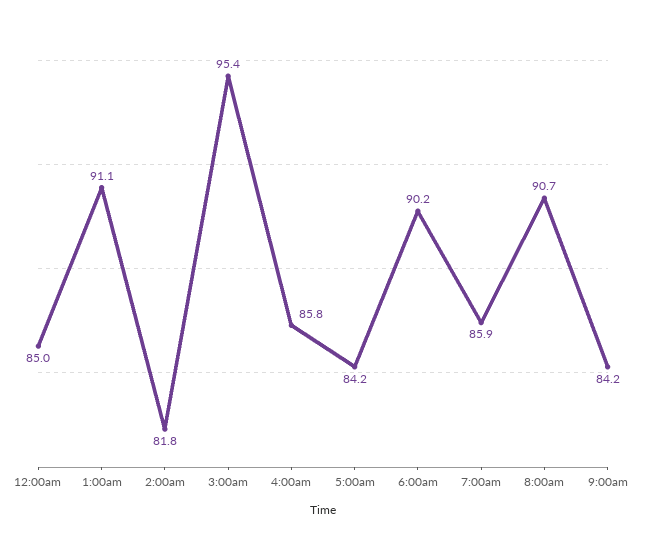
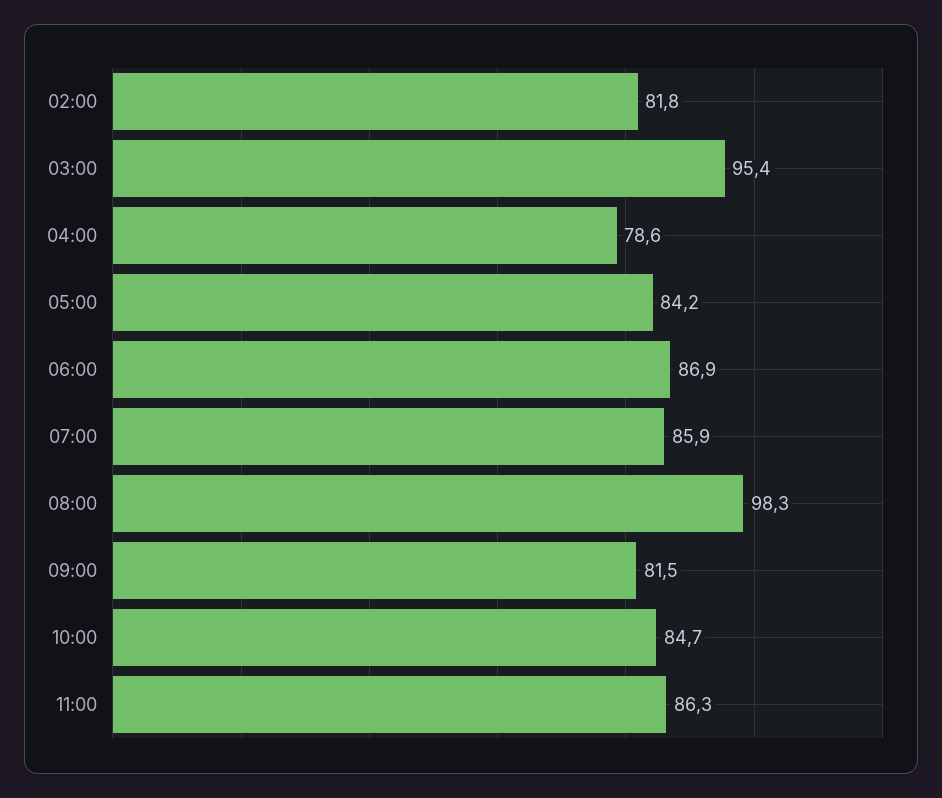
12:00am: 85 -> none
1:00am: 91.1 -> none
4:00am: 85.8 -> 78.6
6:00am: 90.2 -> 86.9
8:00am: 90.7 -> 98.3
9:00am: 84.2 -> 81.5
10:00: none -> 84.7
11:00: none -> 86.3

